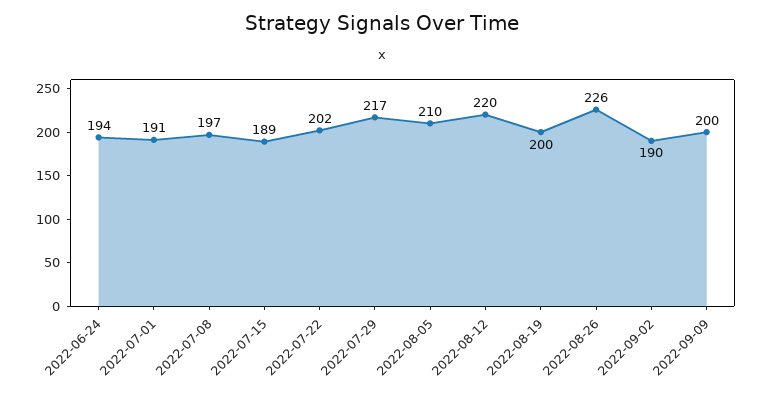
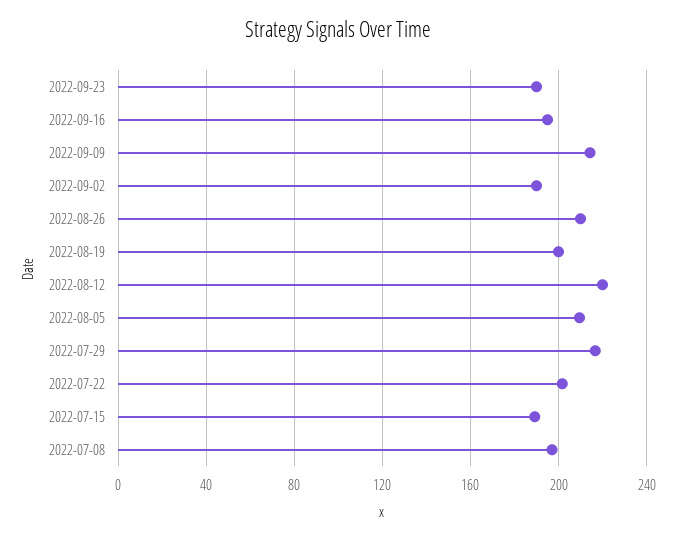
2022-06-24: 194 -> none
2022-07-01: 191 -> none
2022-08-26: 226 -> 210
2022-09-09: 200 -> 215
2022-09-23: none -> 190
2022-09-16: none -> 195

